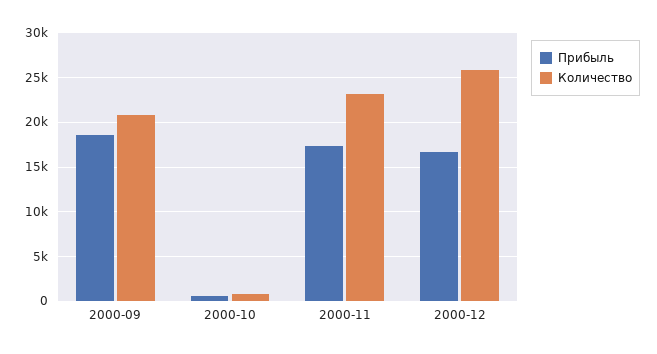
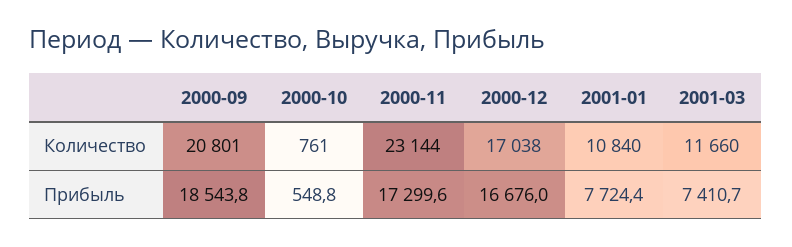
Количество, 2000-12: 26000 -> 17038
Количество, 2001-01: none -> 10840
Количество, 2001-03: none -> 11660
Прибыль, 2001-01: none -> 7724.4
Прибыль, 2001-03: none -> 7410.7

